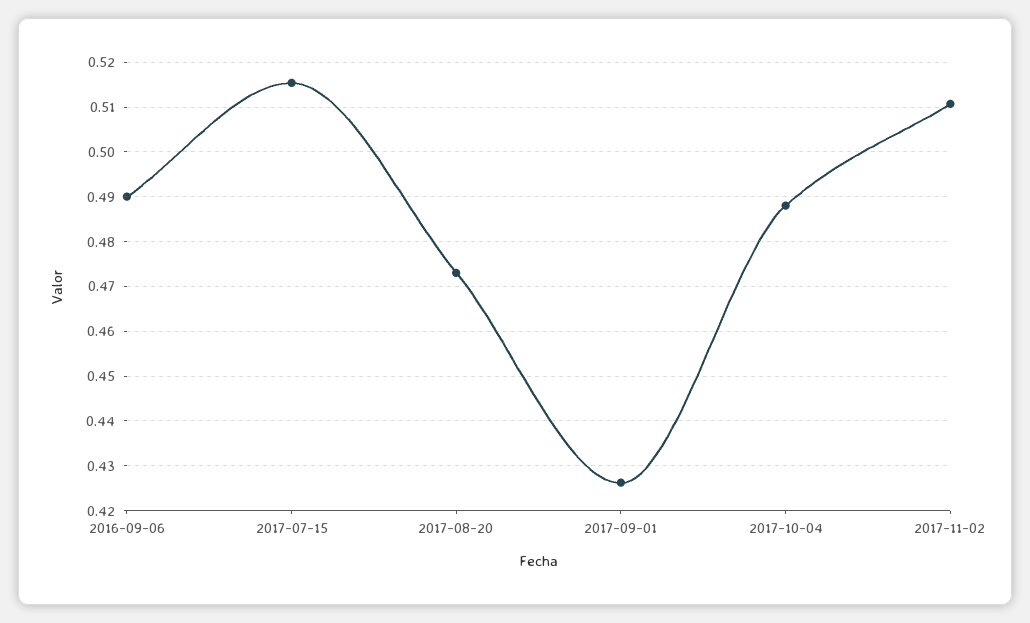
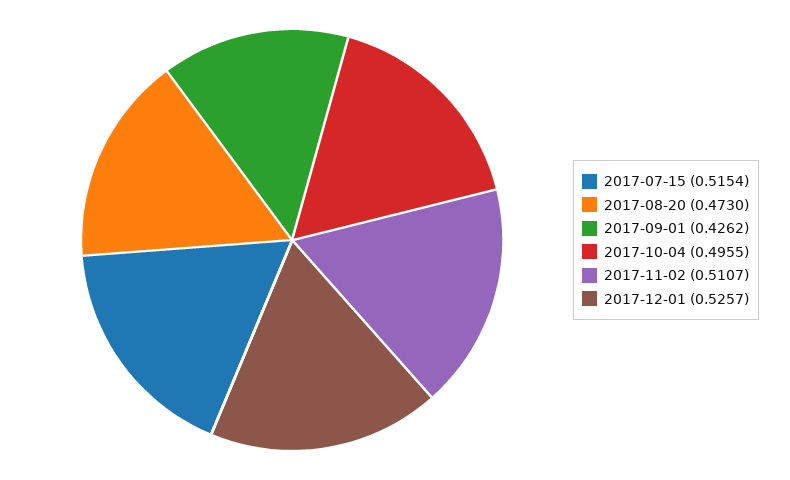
2016-09-06: 0.49 -> none
2017-10-04: 0.488 -> 0.4955
2017-12-01: none -> 0.5257

